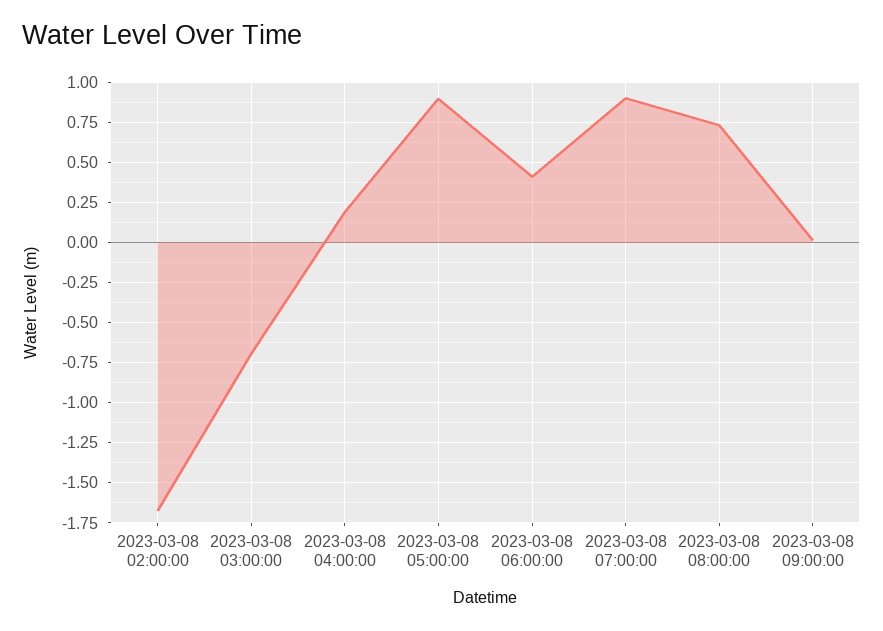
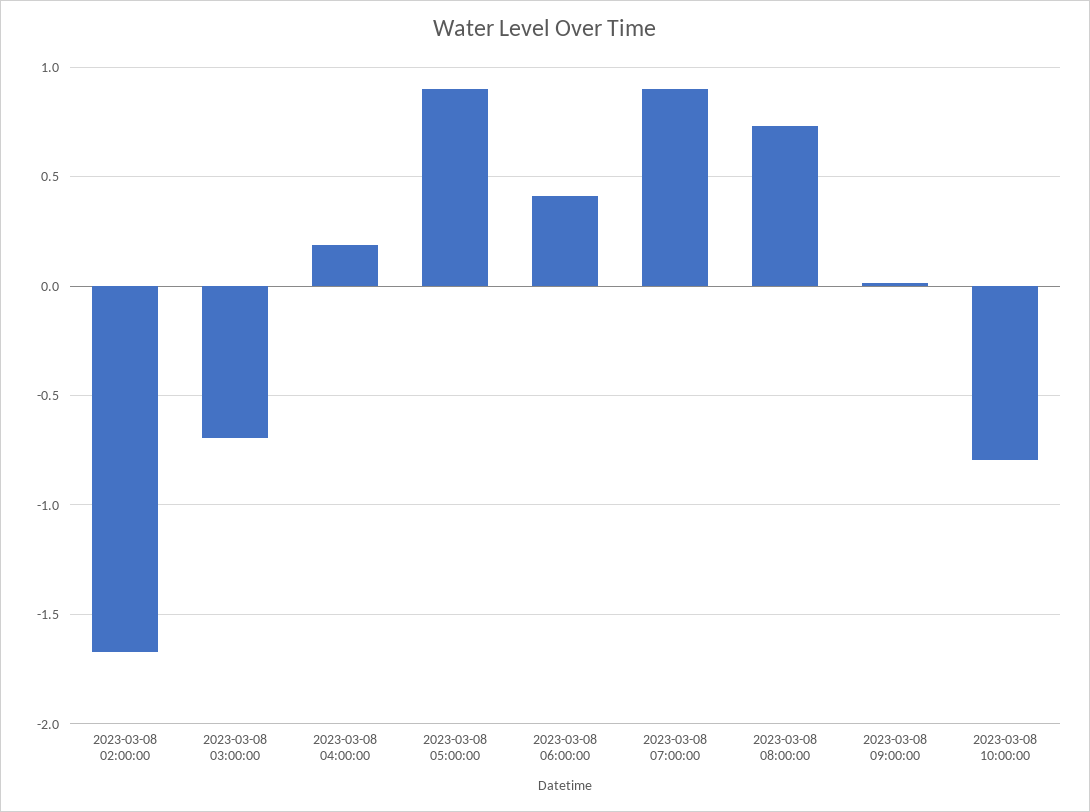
2023-03-08 10:00:00: none -> -0.8

